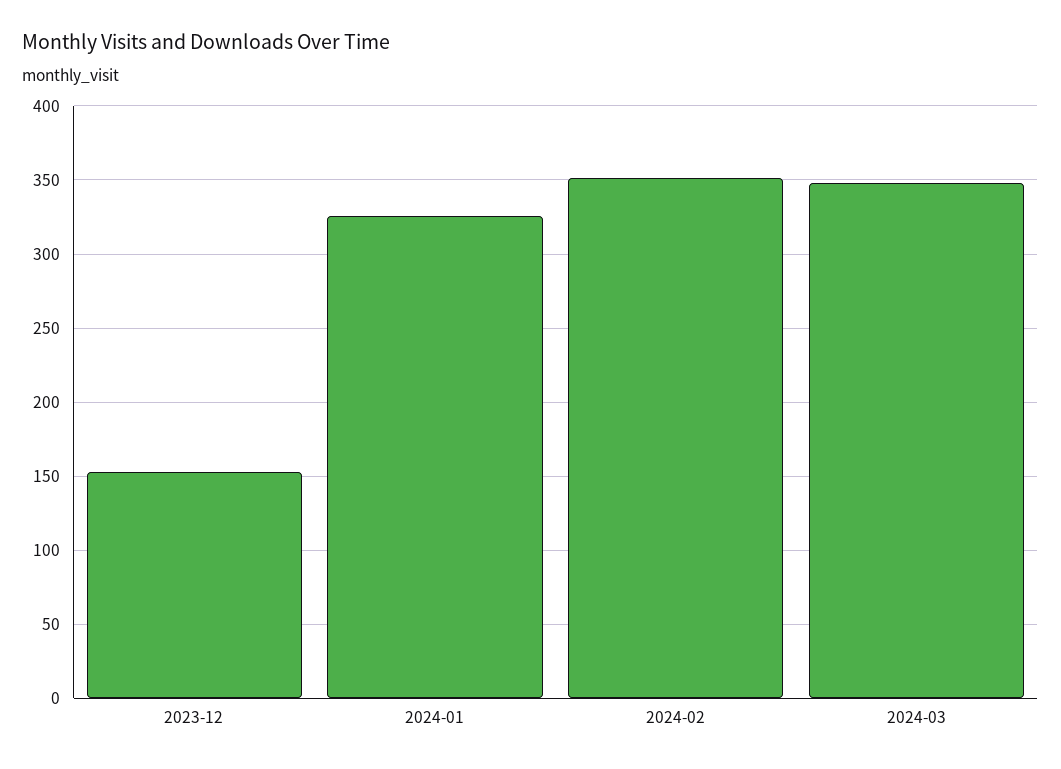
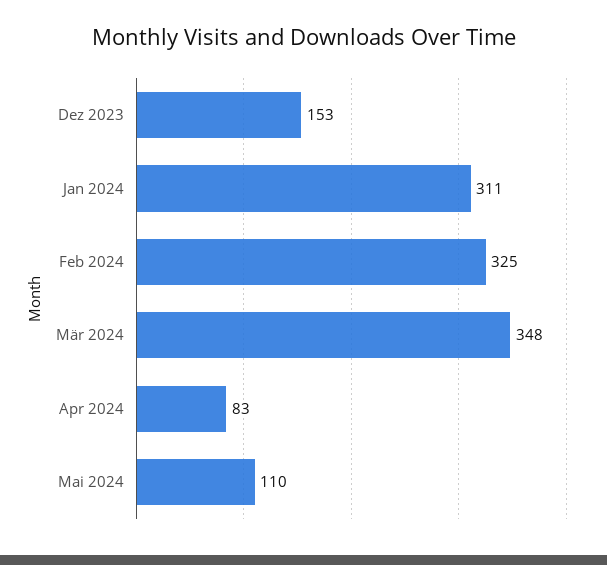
2024-01: 325 -> 311
2024-02: 350 -> 325
Apr 2024: none -> 83
Mai 2024: none -> 110

